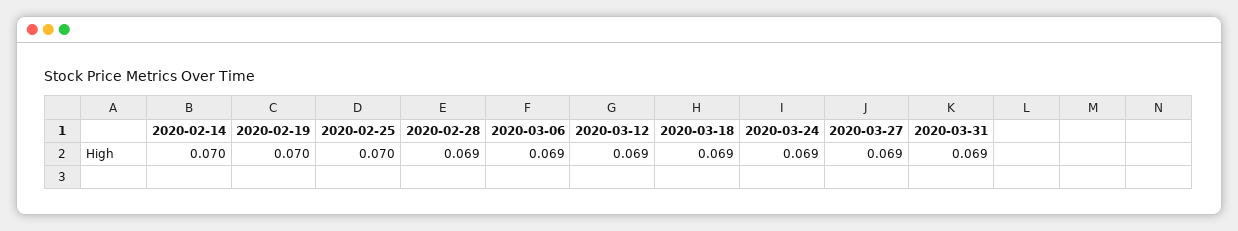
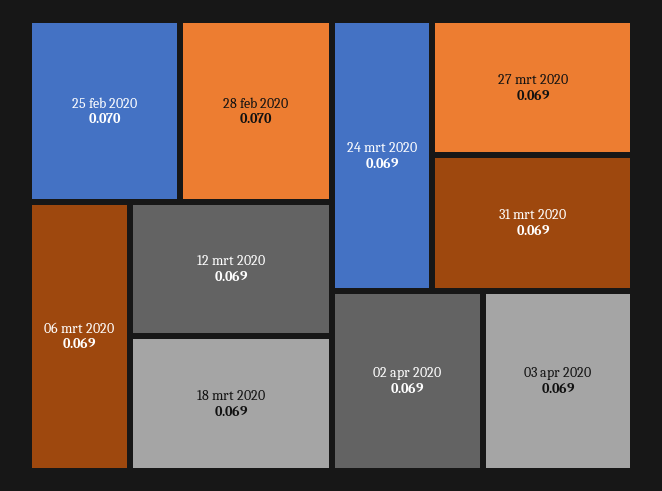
2020-02-14: 0.07 -> none
2020-02-19: 0.07 -> none
2020-02-28: 0.069 -> 0.07
02 apr 2020: none -> 0.069
03 apr 2020: none -> 0.069

